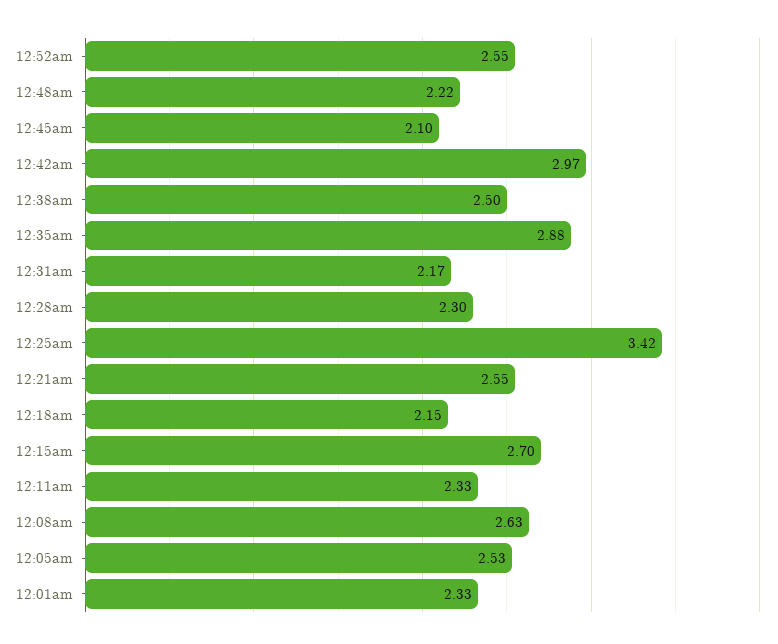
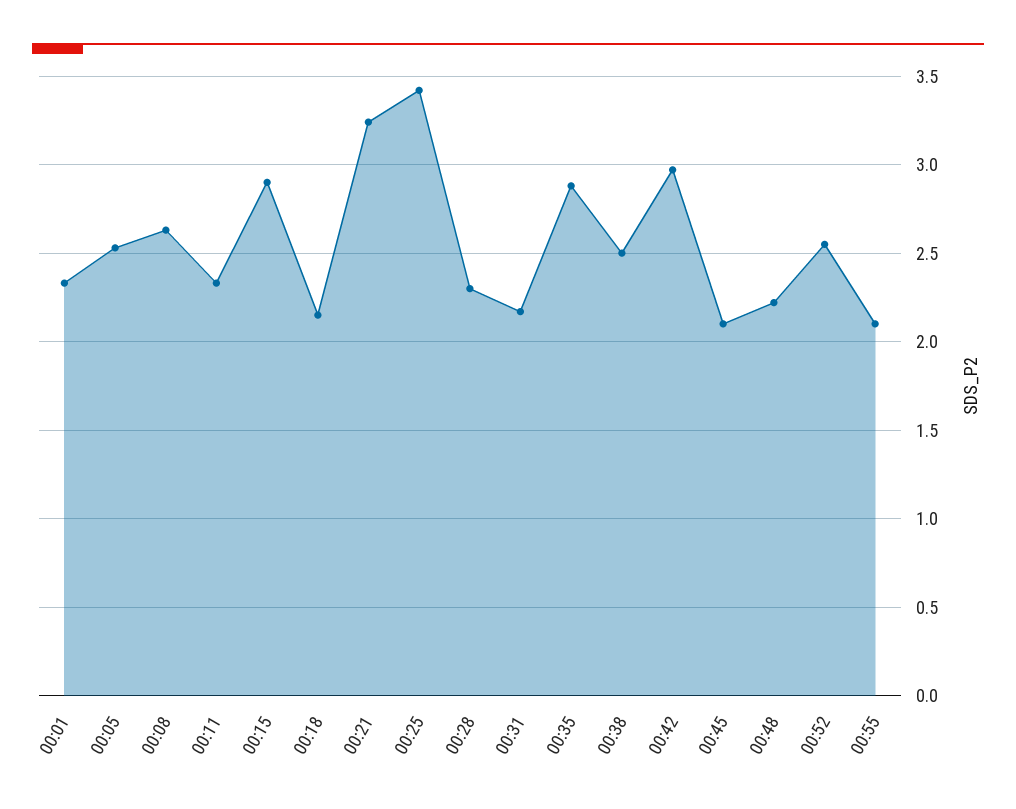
12:21am: 2.55 -> 3.25
12:15am: 2.7 -> 2.9
00:55: none -> 2.1

